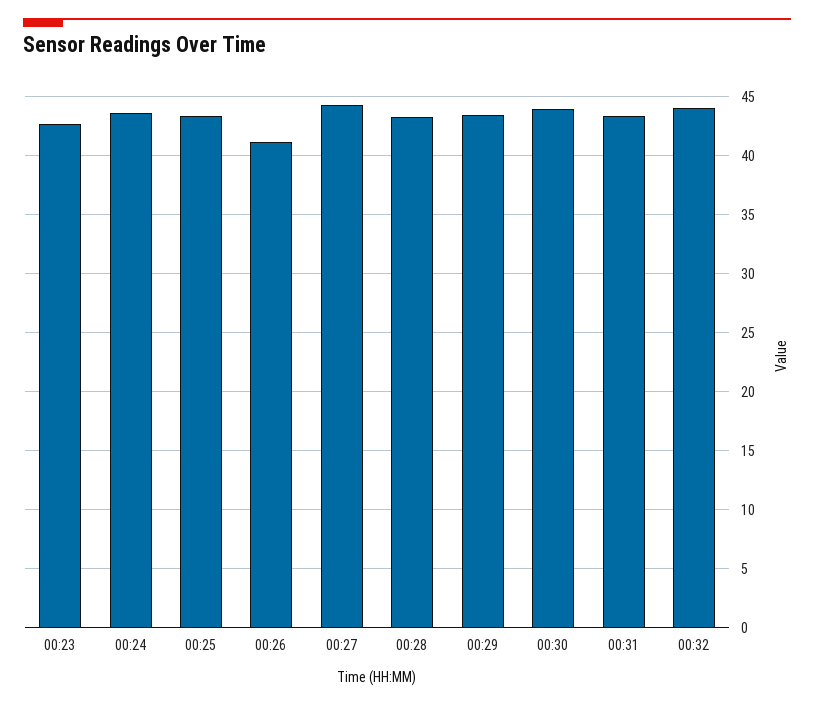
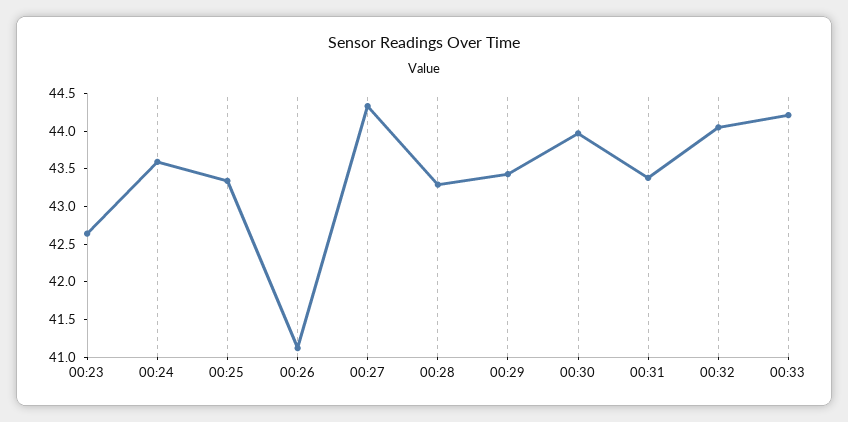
00:33: none -> 44.25

